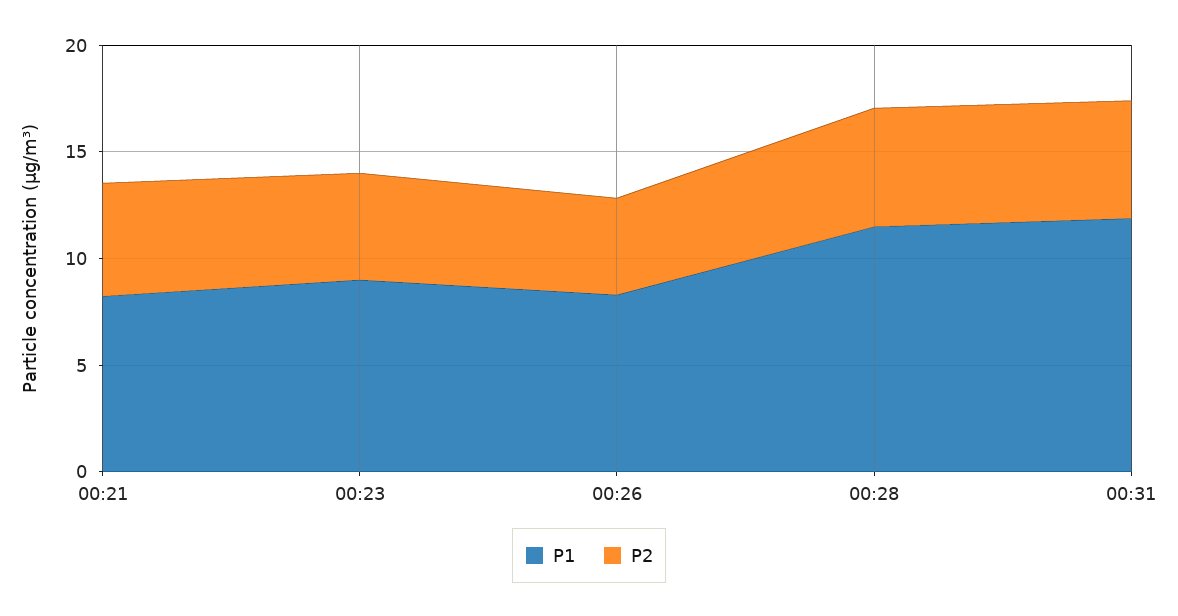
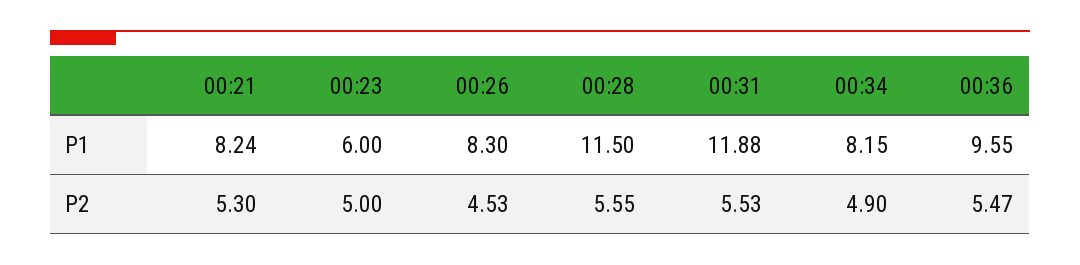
P1, 00:23: 9 -> 6
P1, 00:34: none -> 8.15
P1, 00:36: none -> 9.55
P2, 00:34: none -> 4.9
P2, 00:36: none -> 5.47

